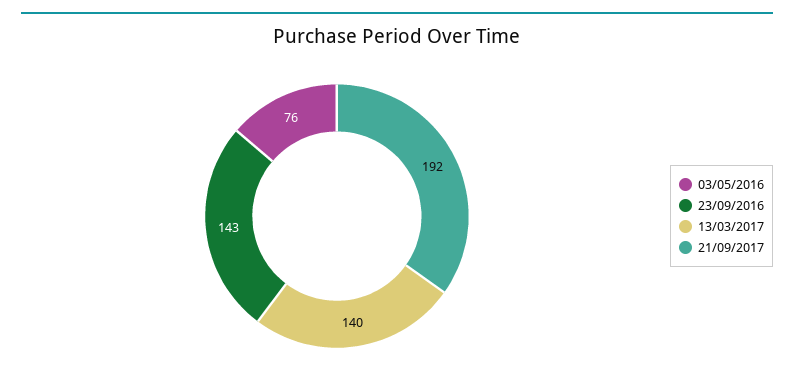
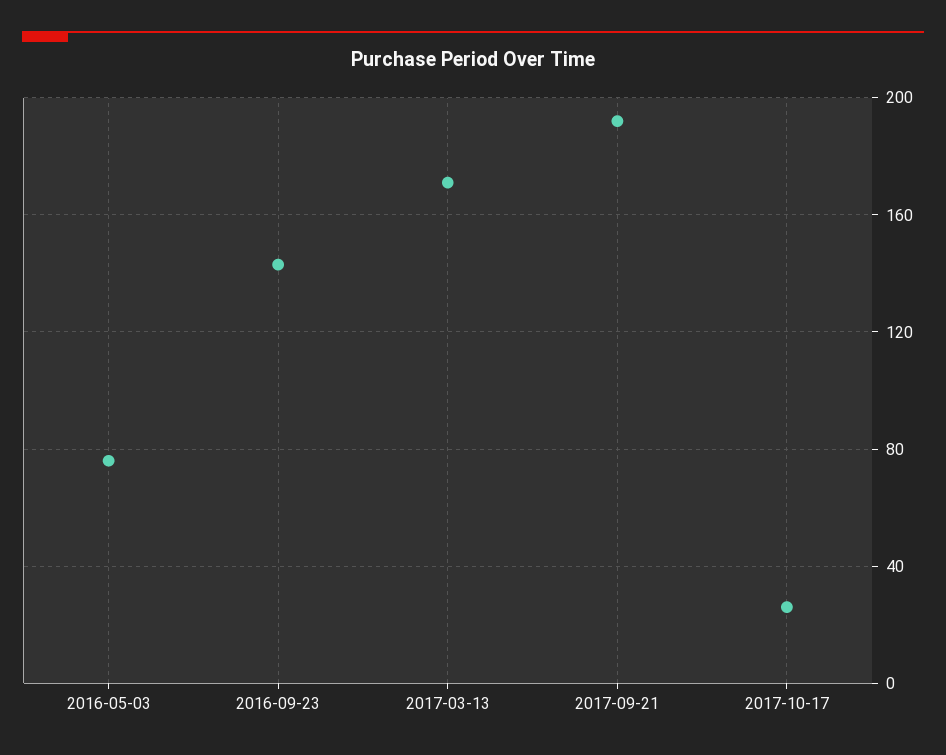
13/03/2017: 140 -> 170
2017-10-17: none -> 25

